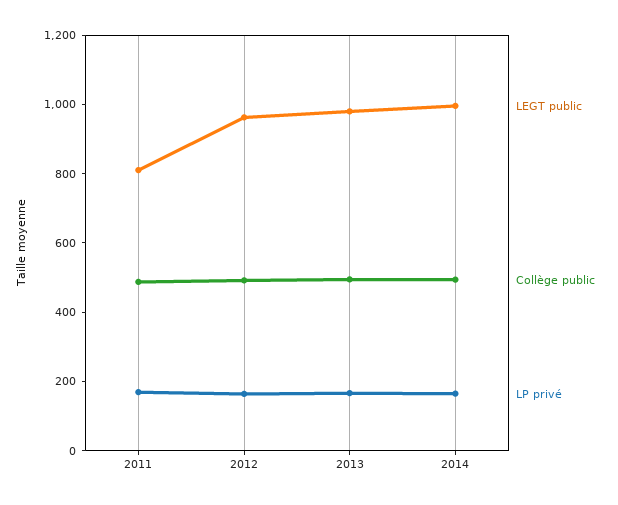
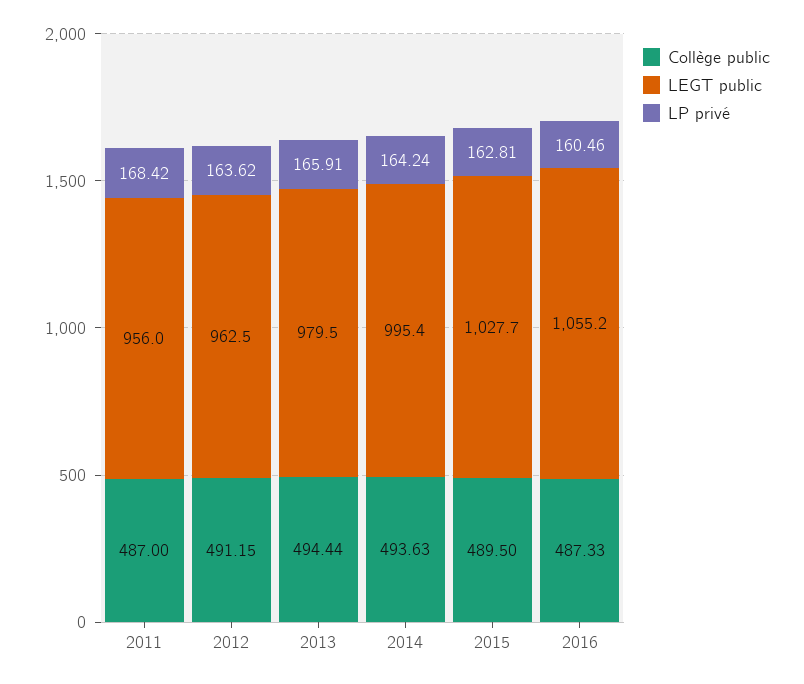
LEGT public, 2011: 800 -> 956
Collège public, 2015: none -> 489.5
LEGT public, 2015: none -> 1027.7
LP privé, 2015: none -> 162.81
Collège public, 2016: none -> 487.33
LEGT public, 2016: none -> 1055.2
LP privé, 2016: none -> 160.46

